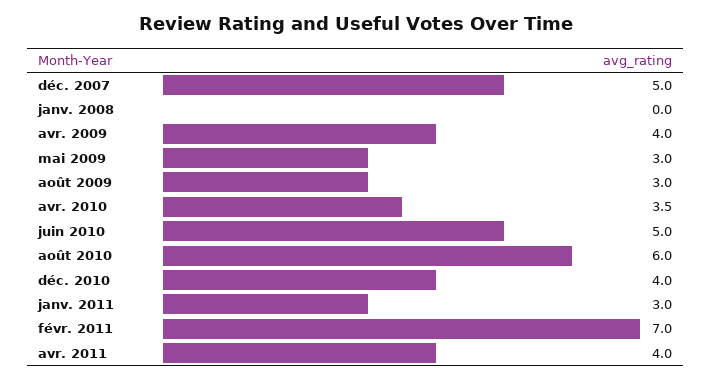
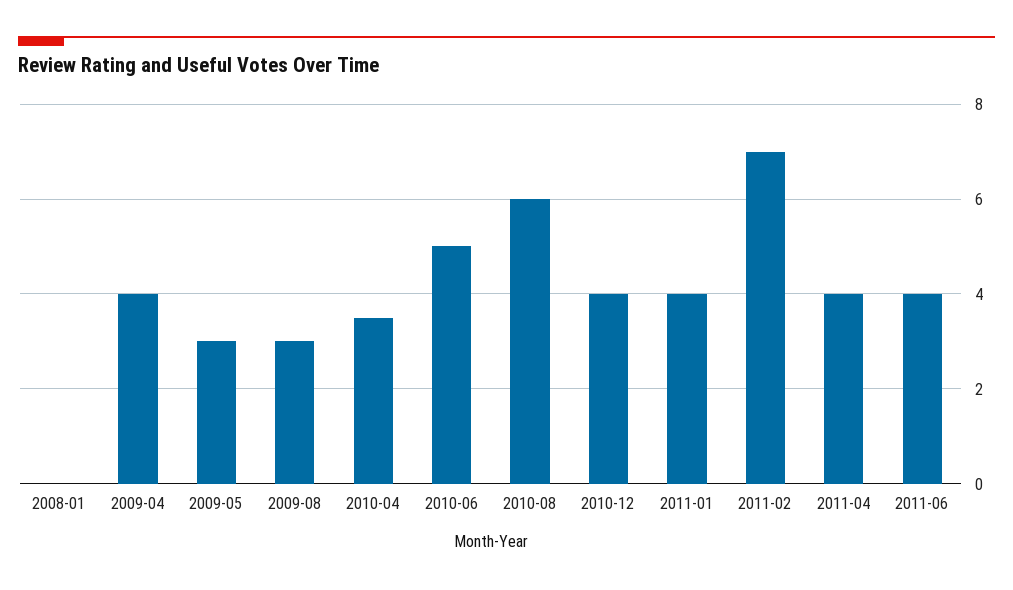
déc. 2007: 5 -> none
janv. 2011: 3 -> 4
2011-06: none -> 4

